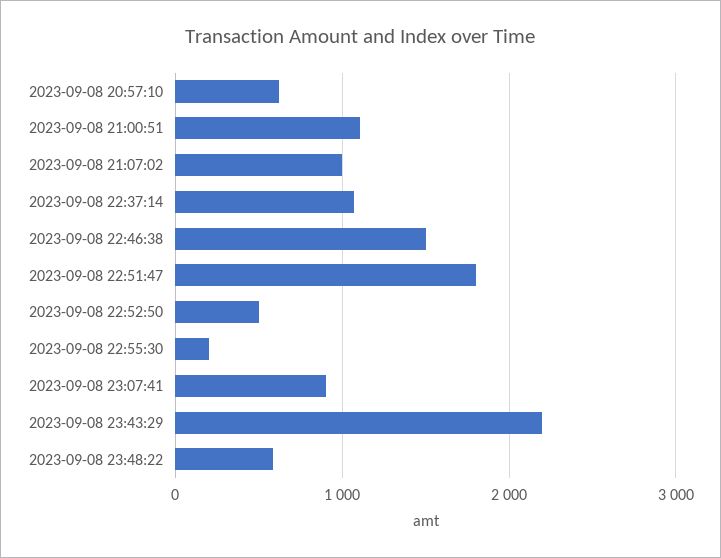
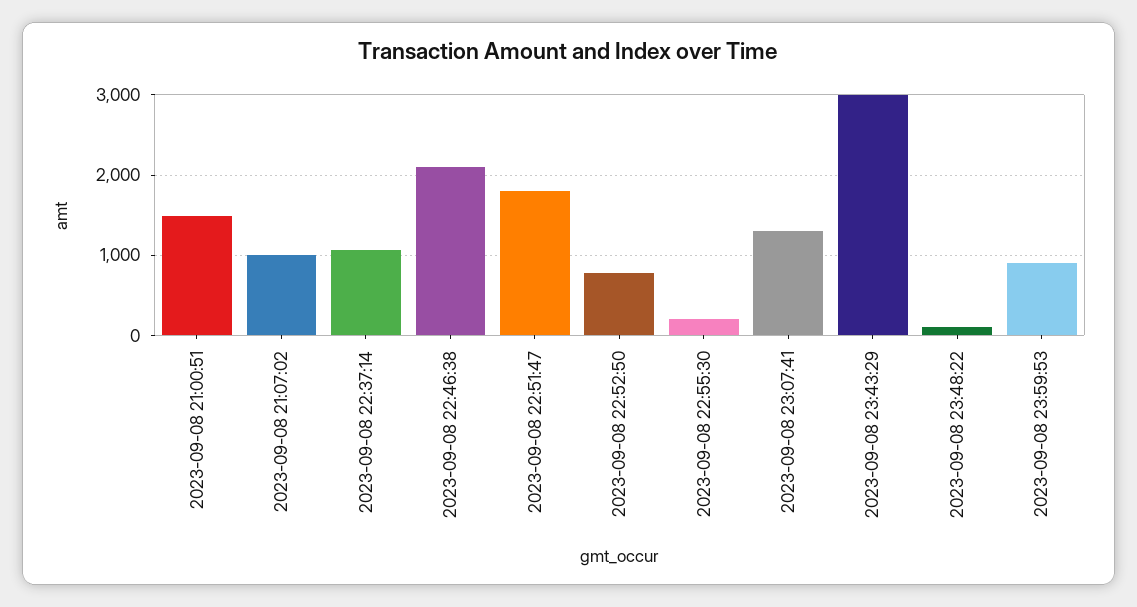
2023-09-08 20:57:10: 600 -> none
2023-09-08 21:00:51: 1100 -> 1500
2023-09-08 22:46:38: 1500 -> 2100
2023-09-08 22:52:50: 500 -> 800
2023-09-08 23:07:41: 900 -> 1300
2023-09-08 23:43:29: 2200 -> 3000
2023-09-08 23:48:22: 600 -> 100
2023-09-08 23:59:53: none -> 900

